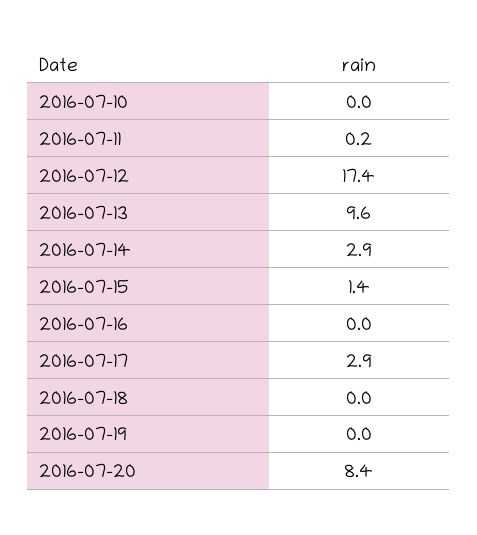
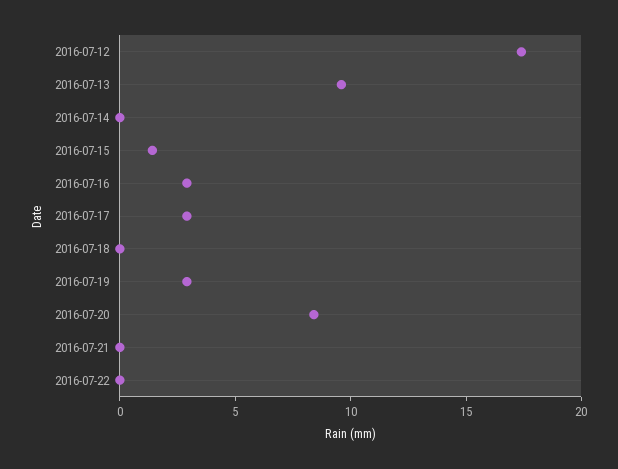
2016-07-10: 0 -> none
2016-07-11: 0.2 -> none
2016-07-14: 2.9 -> 0
2016-07-16: 0 -> 3
2016-07-19: 0 -> 3
2016-07-21: none -> 0
2016-07-22: none -> 0

